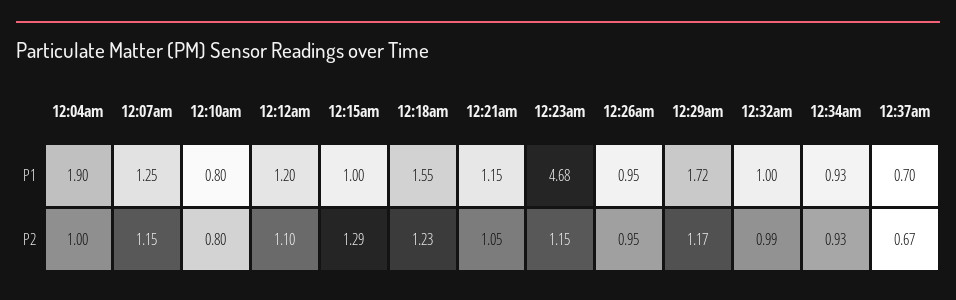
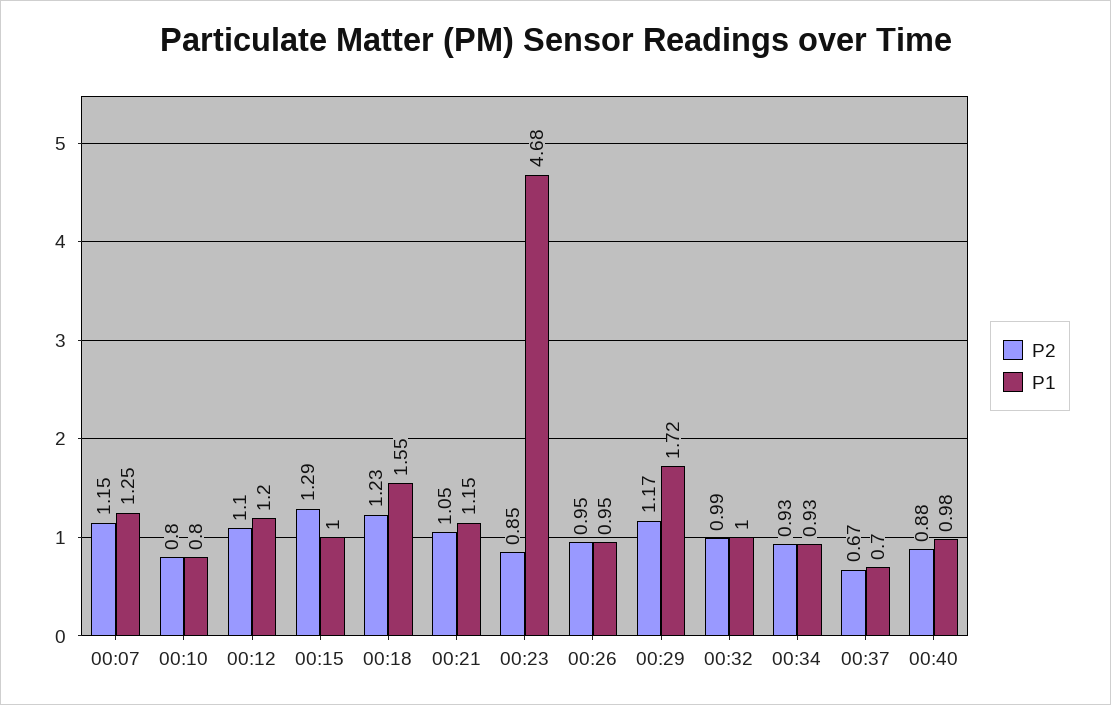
P1, 12:04am: 1.9 -> none
P2, 12:04am: 1 -> none
P2, 12:23am: 1.15 -> 0.85
P2, 00:40: none -> 0.88
P1, 00:40: none -> 0.98

